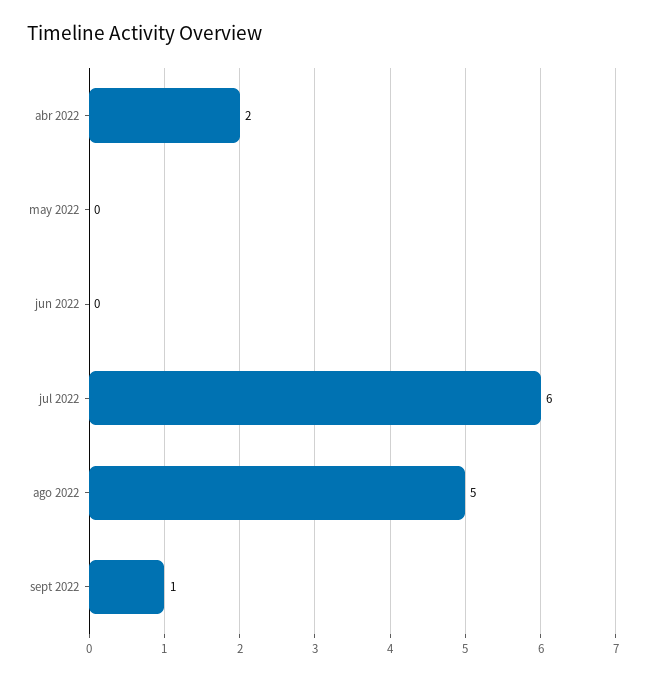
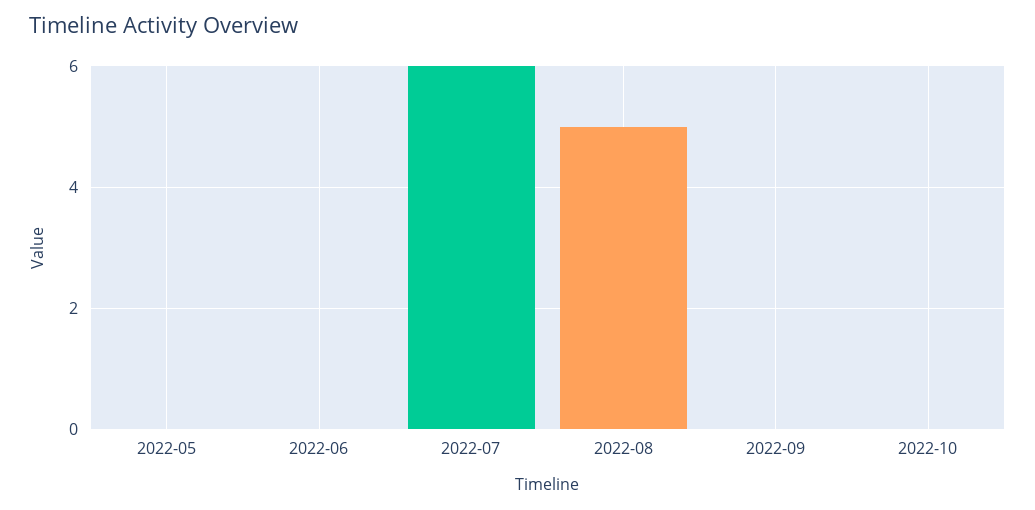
abr 2022: 2 -> none
sept 2022: 1 -> 0
2022-10: none -> 0

